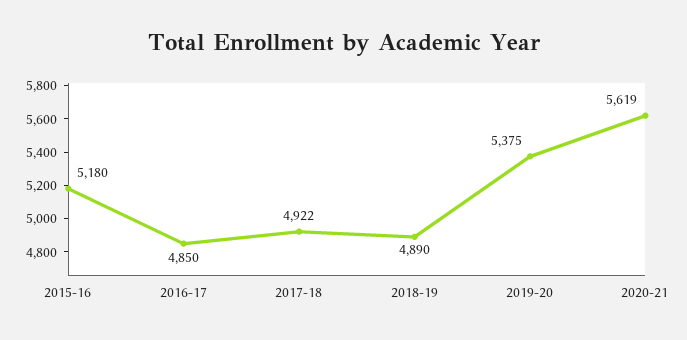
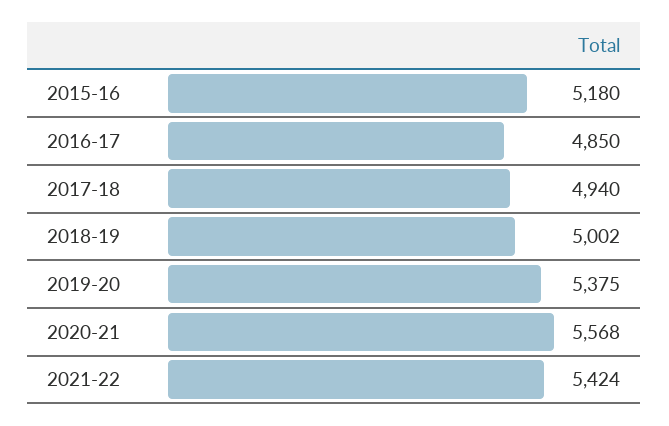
2017-18: 4922 -> 4940
2018-19: 4890 -> 5002
2020-21: 5619 -> 5568
2021-22: none -> 5424

